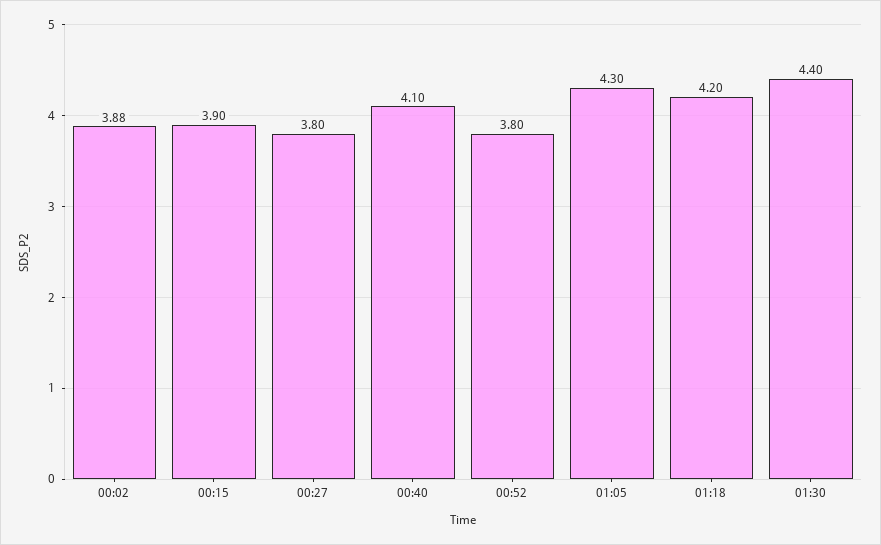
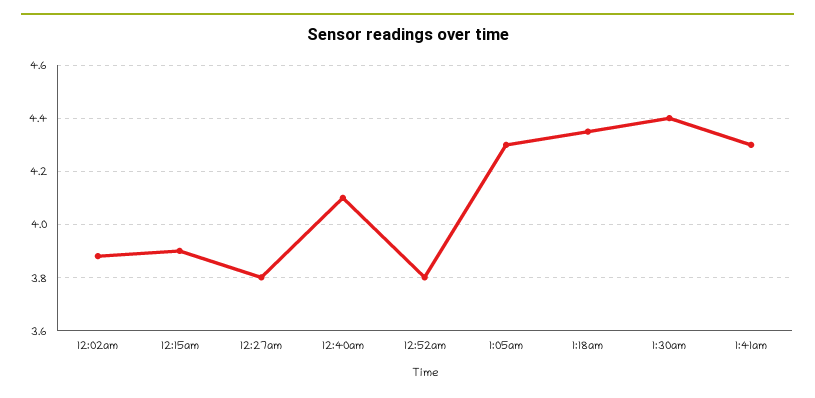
01:18: 4.2 -> 4.35
1:41am: none -> 4.3

